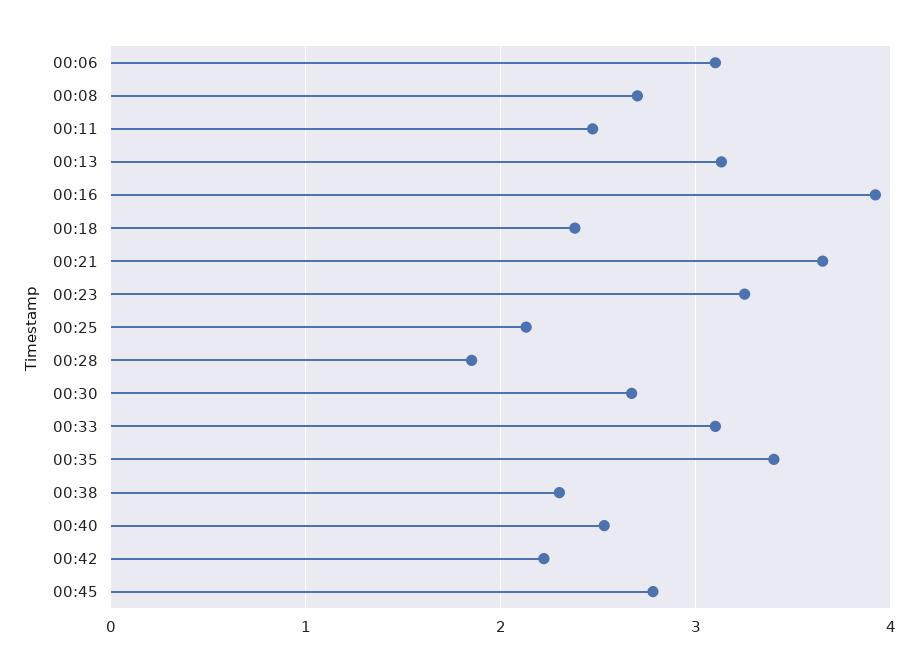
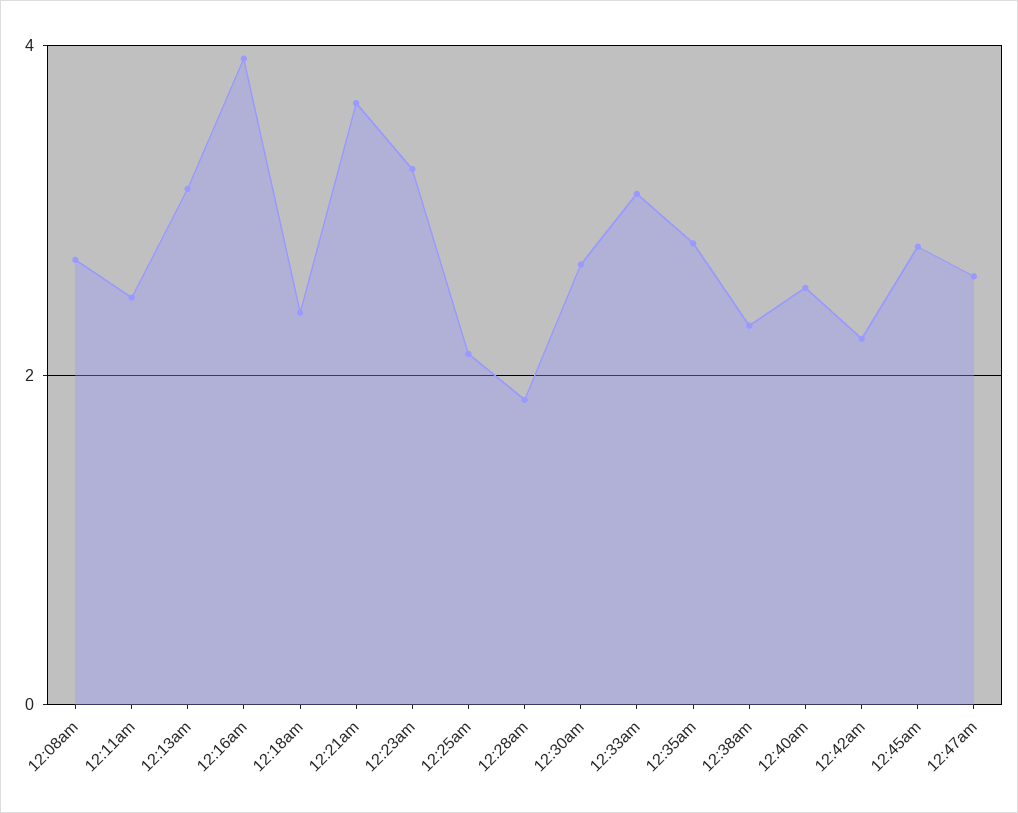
00:06: 3.1 -> none
00:35: 3.4 -> 2.8
12:47am: none -> 2.6

